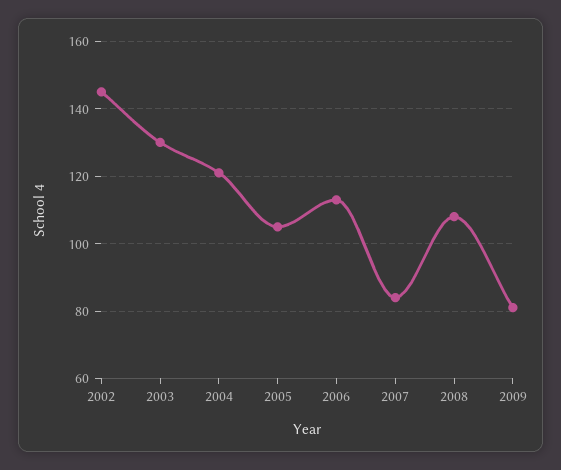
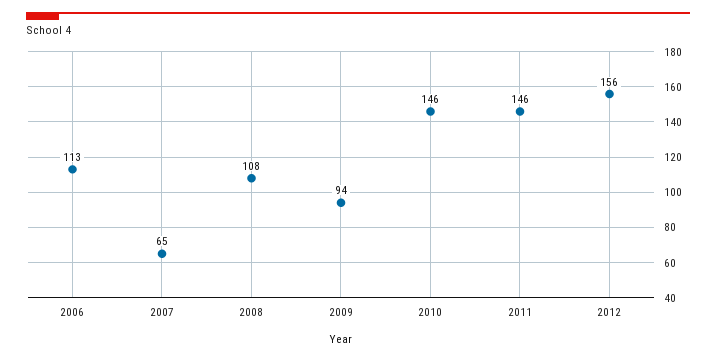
2002: 145 -> none
2003: 130 -> none
2004: 120 -> none
2005: 105 -> none
2007: 85 -> 65
2009: 80 -> 94
2010: none -> 146
2011: none -> 146
2012: none -> 156

